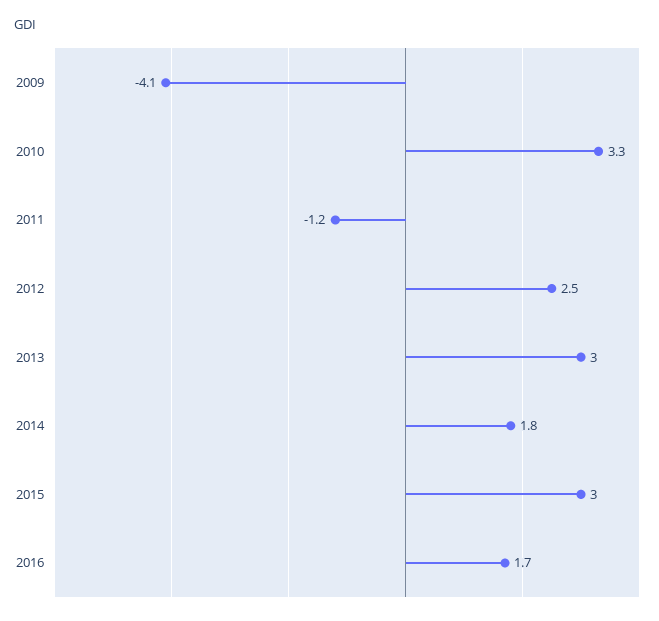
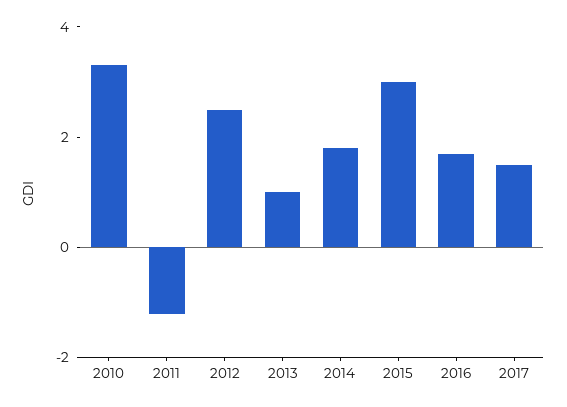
2009: -4.1 -> none
2013: 3 -> 1
2017: none -> 1.5

